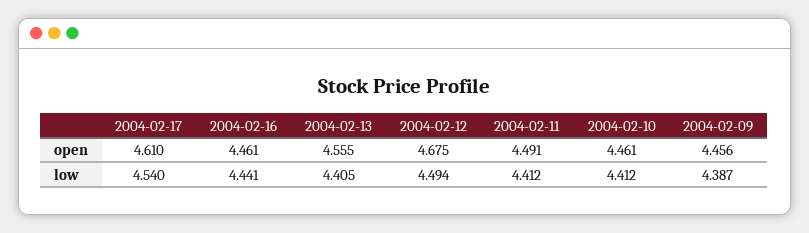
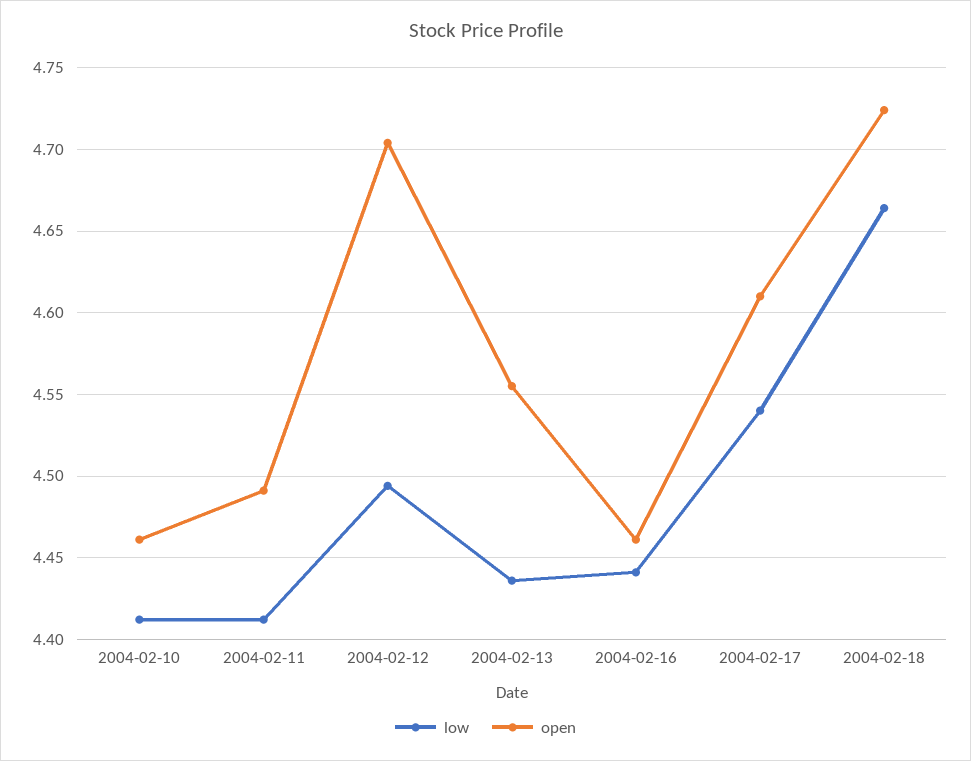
open, 2004-02-12: 4.675 -> 4.705
open, 2004-02-09: 4.456 -> none
low, 2004-02-13: 4.405 -> 4.435
low, 2004-02-09: 4.387 -> none
low, 2004-02-18: none -> 4.665
open, 2004-02-18: none -> 4.725

